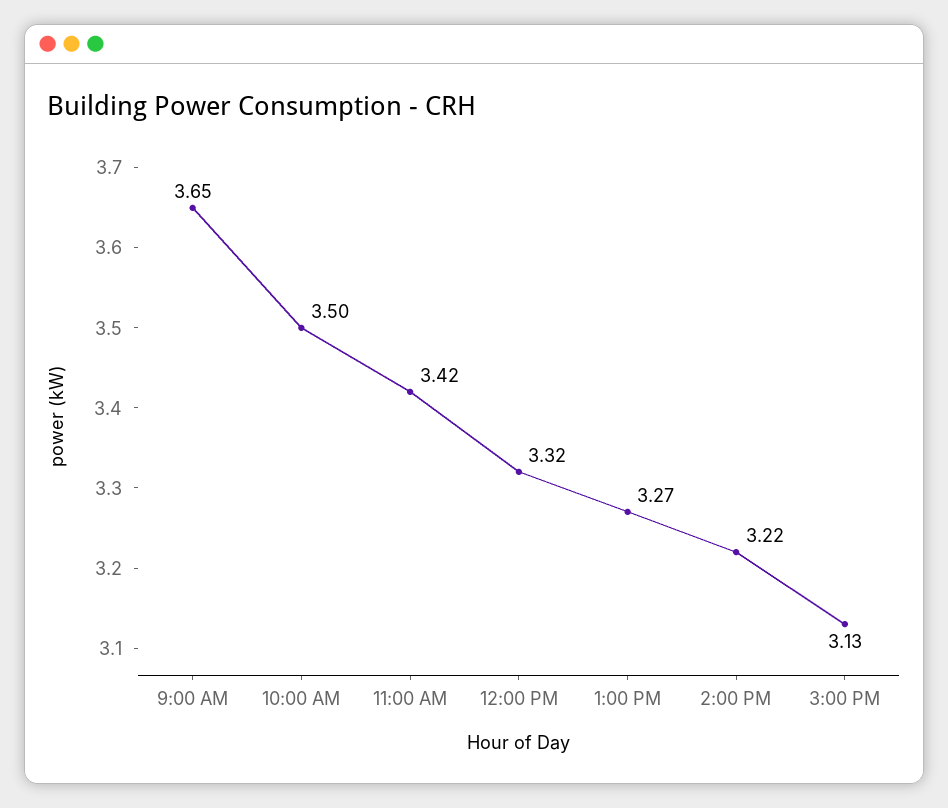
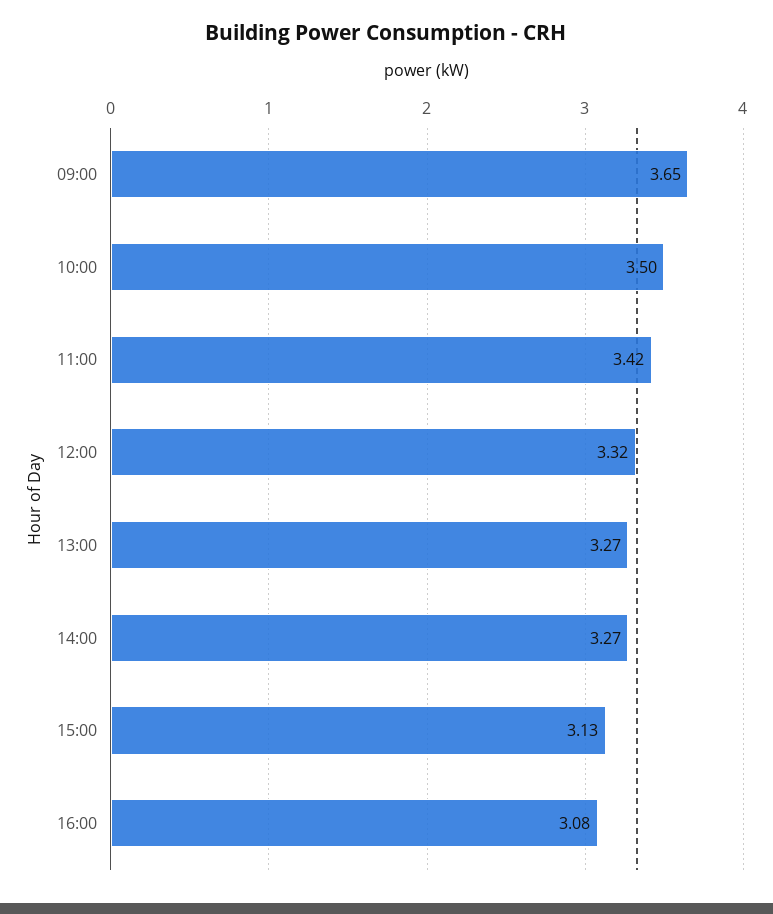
2:00 PM: 3.22 -> 3.27
16:00: none -> 3.08

